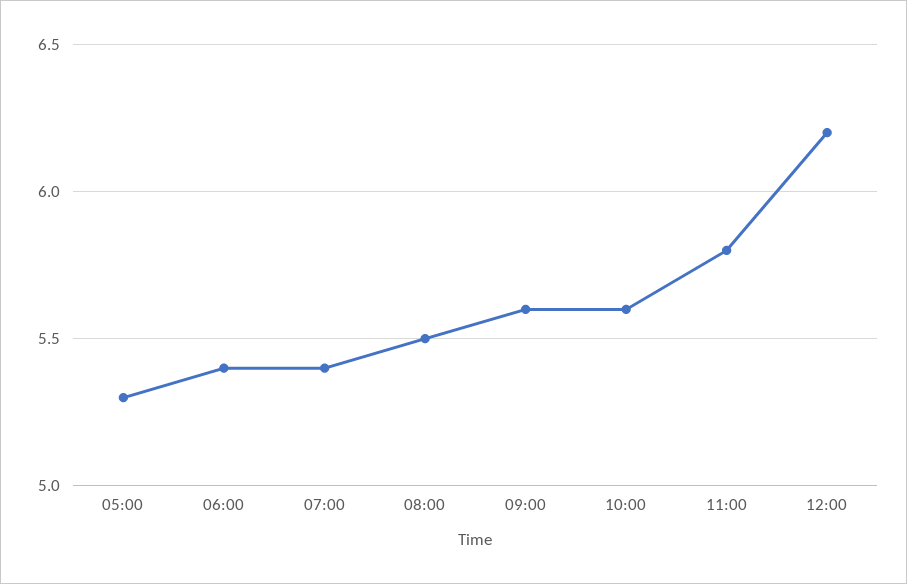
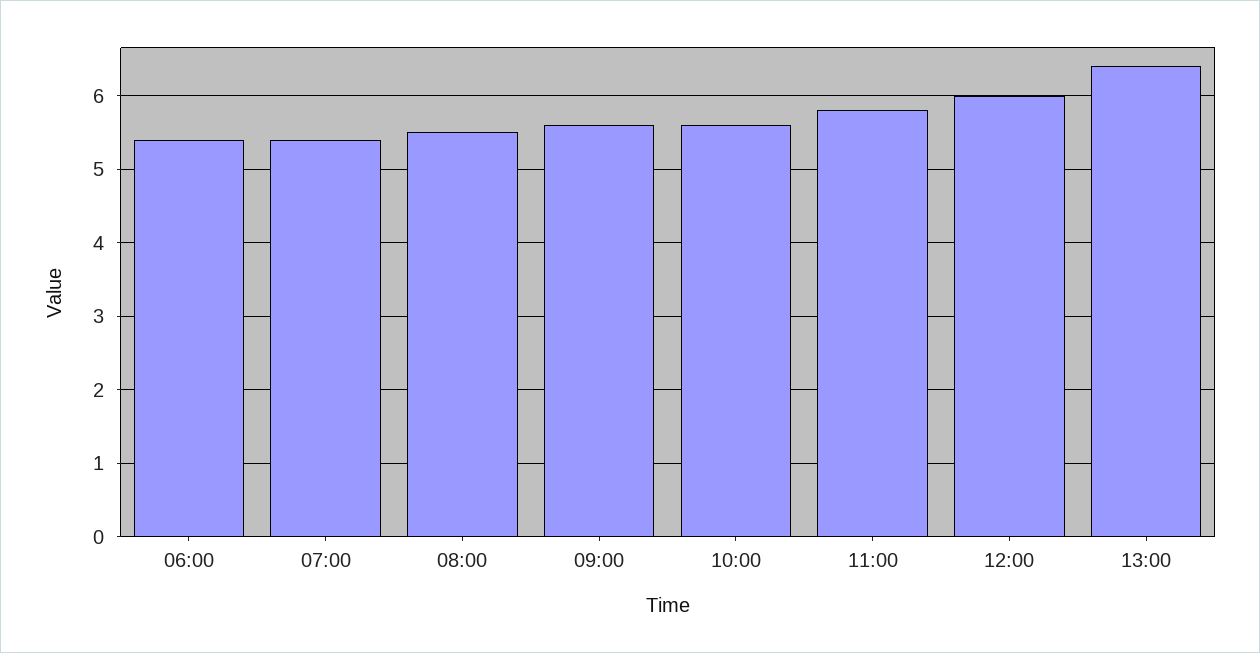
05:00: 5.3 -> none
12:00: 6.2 -> 6
13:00: none -> 6.4

